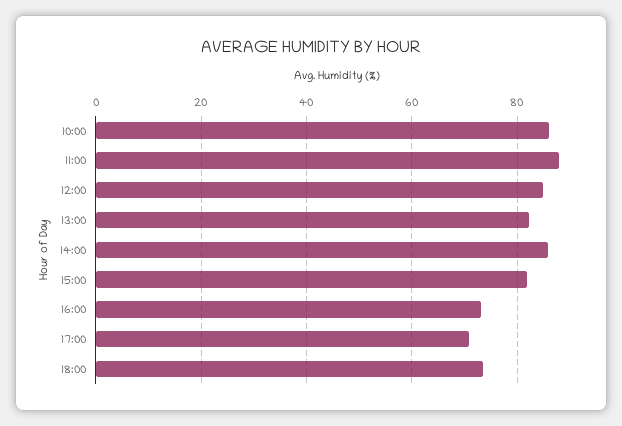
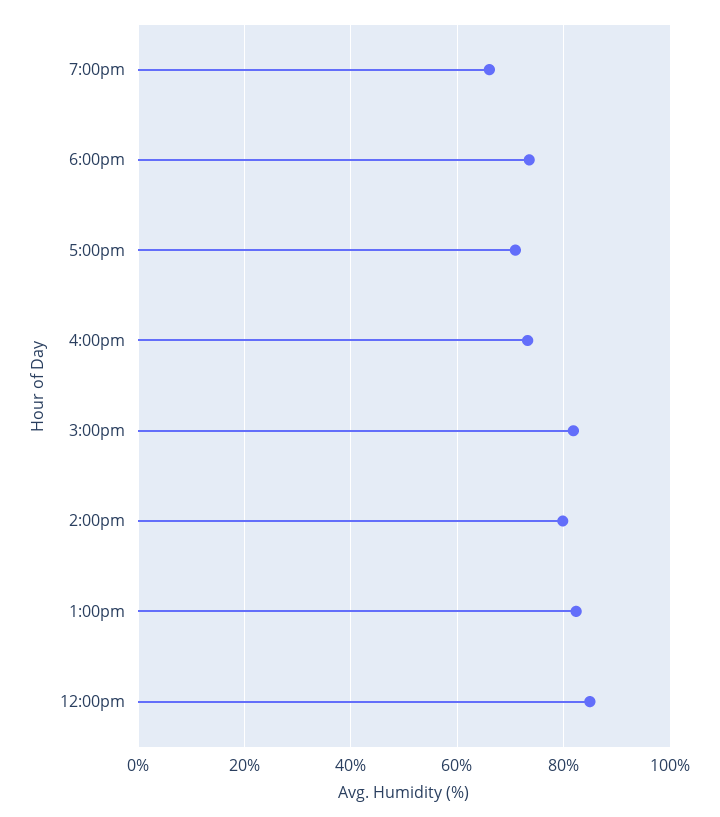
10:00: 86 -> none
11:00: 88 -> none
14:00: 86 -> 80
7:00pm: none -> 66

